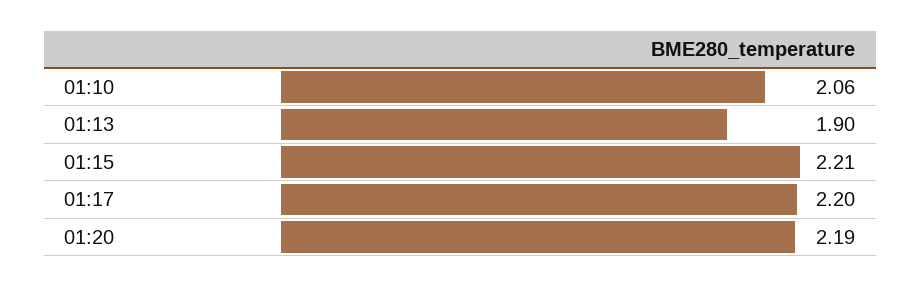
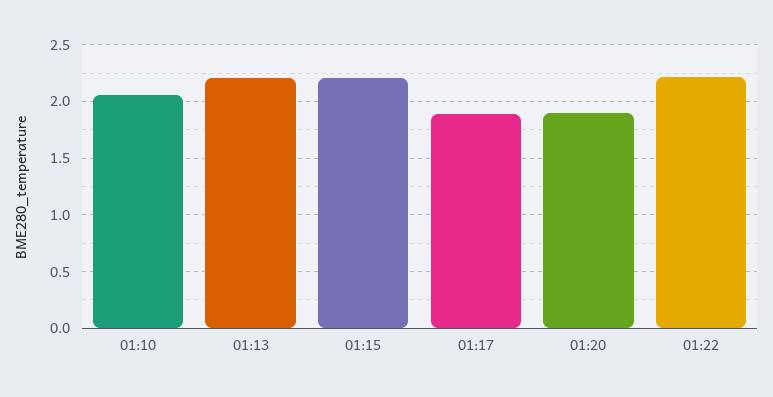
01:13: 1.9 -> 2.2
01:17: 2.2 -> 1.9
01:20: 2.19 -> 1.9
01:22: none -> 2.2

